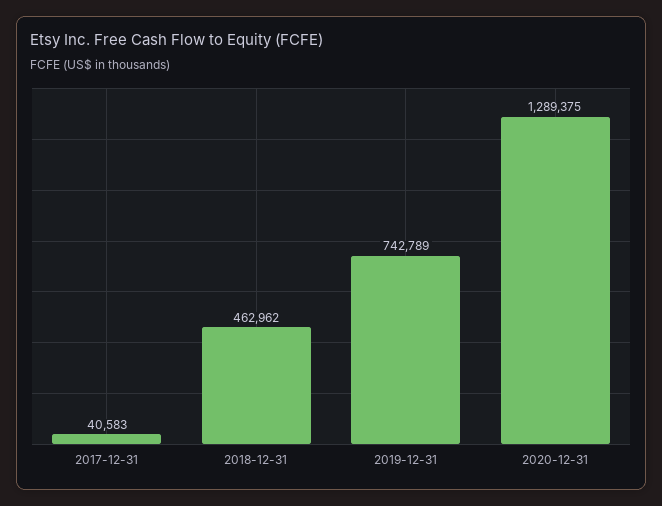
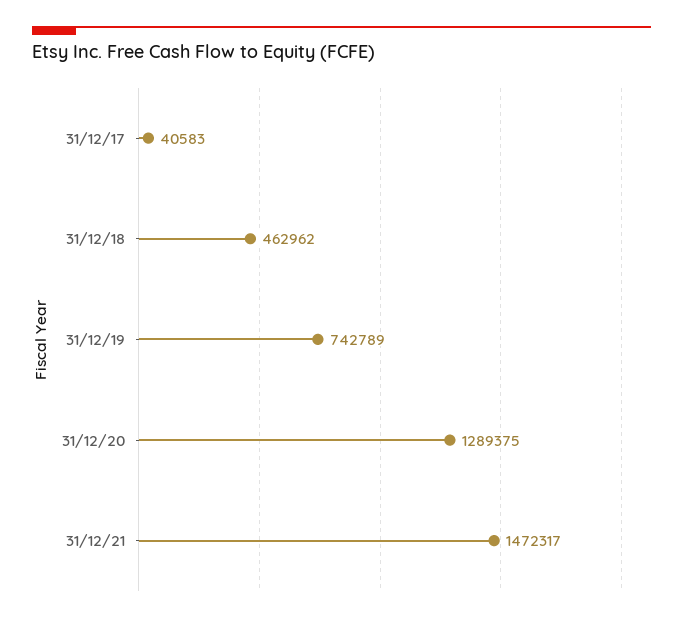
31/12/21: none -> 1472317

